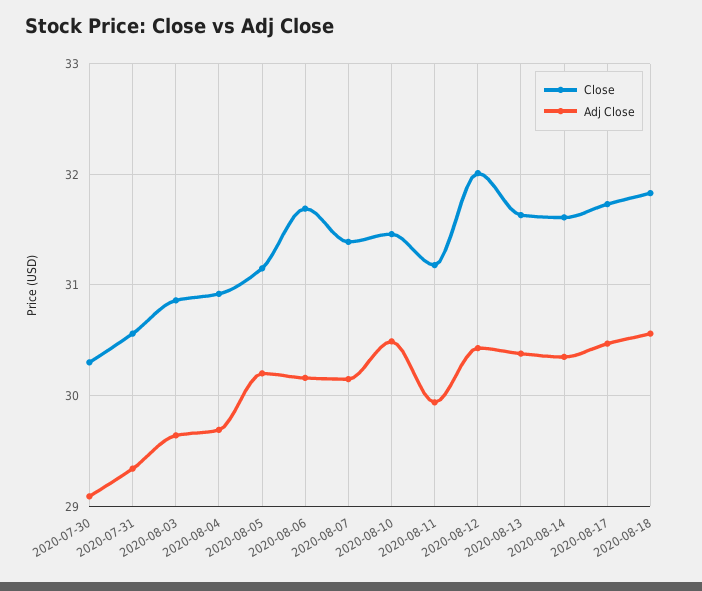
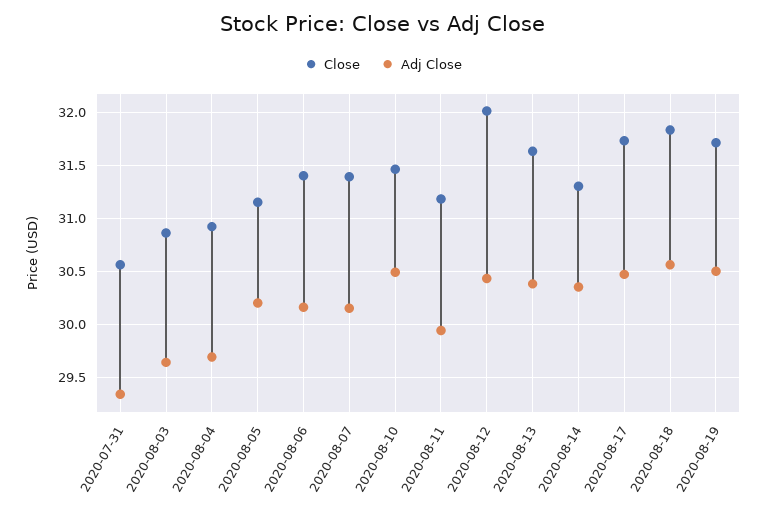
Close, 2020-07-30: 30.3 -> none
Adj Close, 2020-07-30: 29.1 -> none
Close, 2020-08-06: 31.7 -> 31.4
Close, 2020-08-14: 31.6 -> 31.3
Close, 2020-08-19: none -> 31.7
Adj Close, 2020-08-19: none -> 30.5

